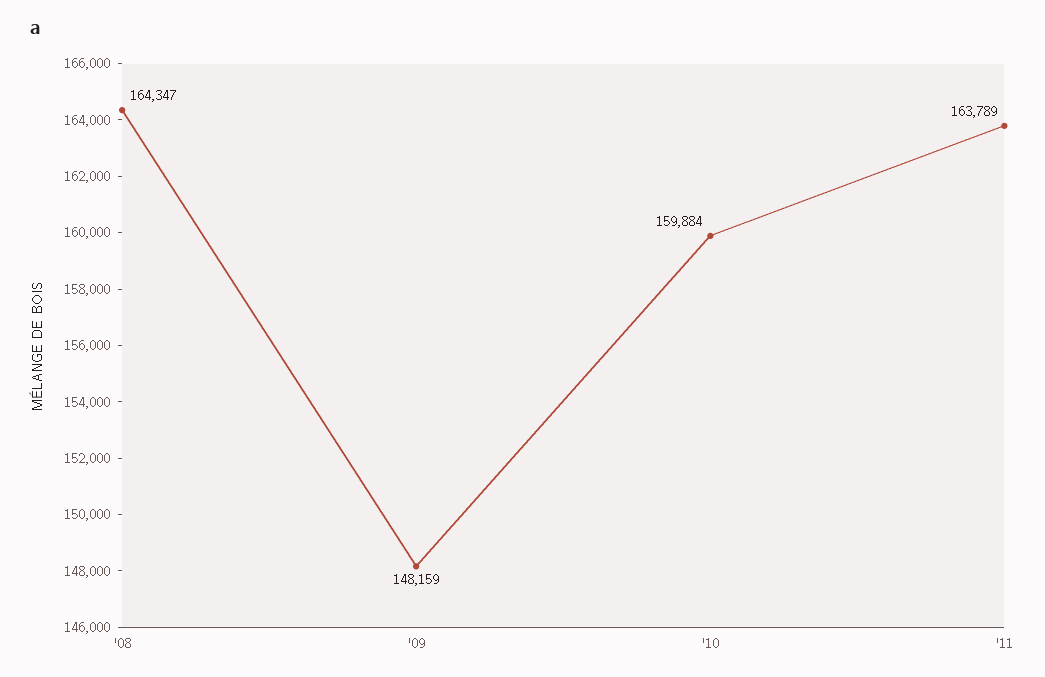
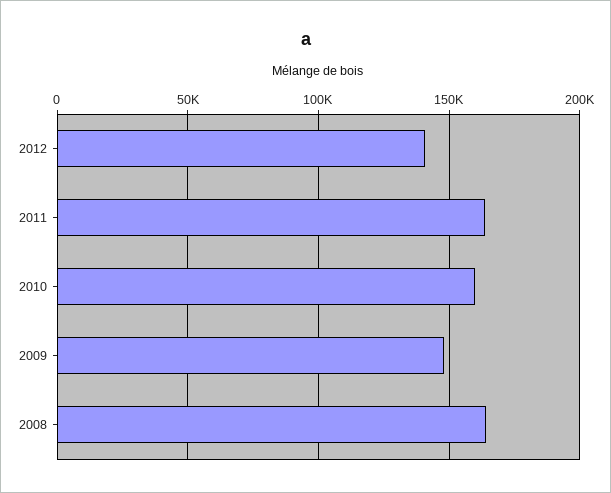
2012: none -> 140000

